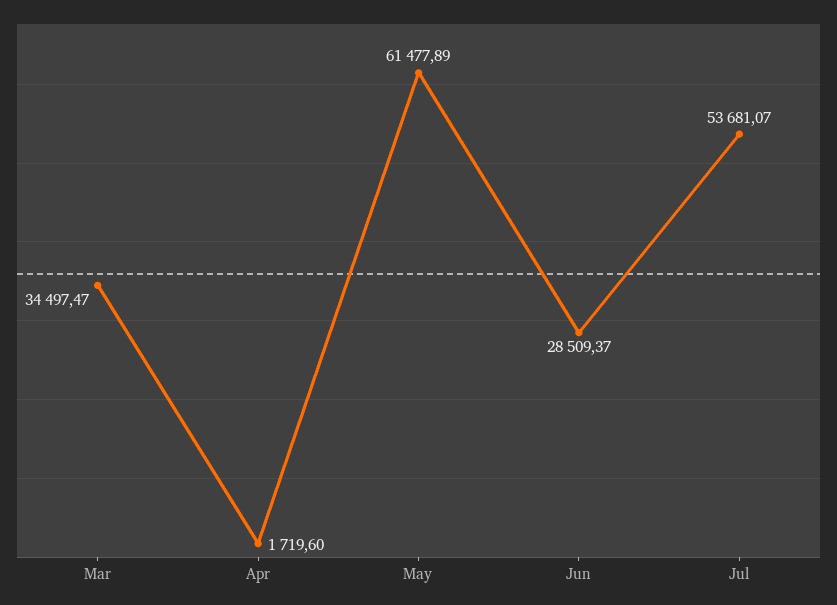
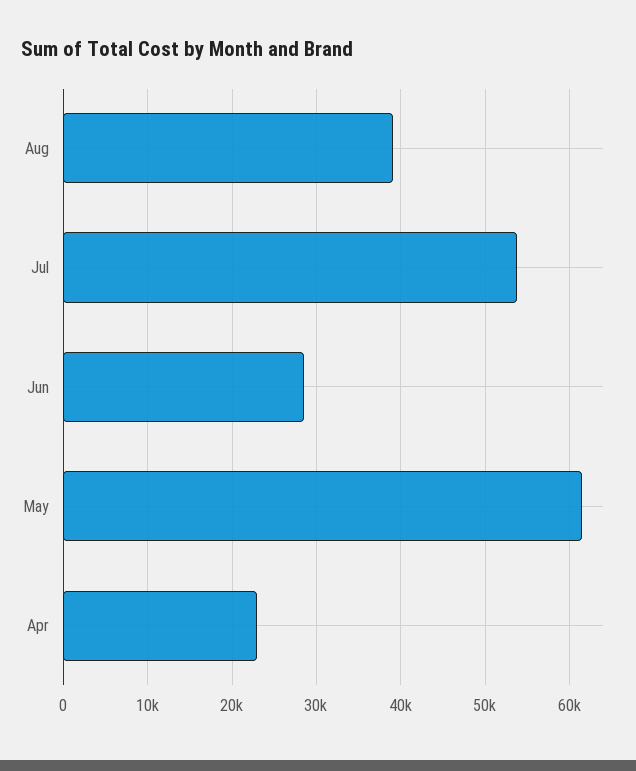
Mar: 34497.47 -> none
Apr: 1719.6 -> 23000
Aug: none -> 39000

